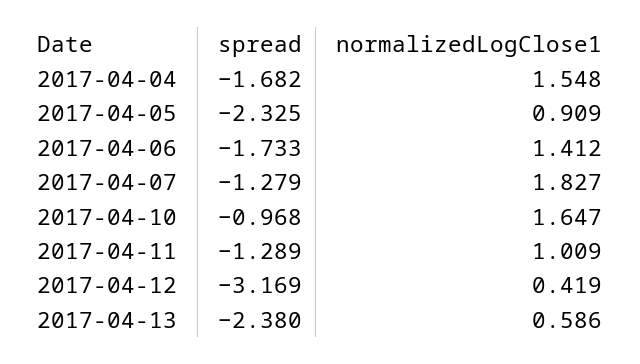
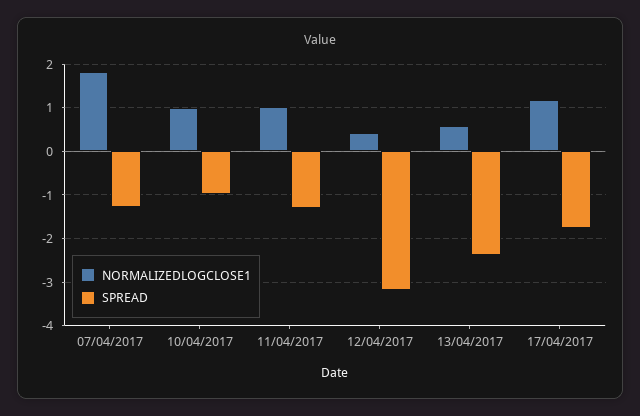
spread, 2017-04-04: -1.682 -> none
normalizedLogClose1, 2017-04-04: 1.548 -> none
spread, 2017-04-05: -2.325 -> none
normalizedLogClose1, 2017-04-05: 0.909 -> none
spread, 2017-04-06: -1.733 -> none
normalizedLogClose1, 2017-04-06: 1.412 -> none
normalizedLogClose1, 2017-04-10: 1.647 -> 1
normalizedLogClose1, 17/04/2017: none -> 1.2
spread, 17/04/2017: none -> -1.8

